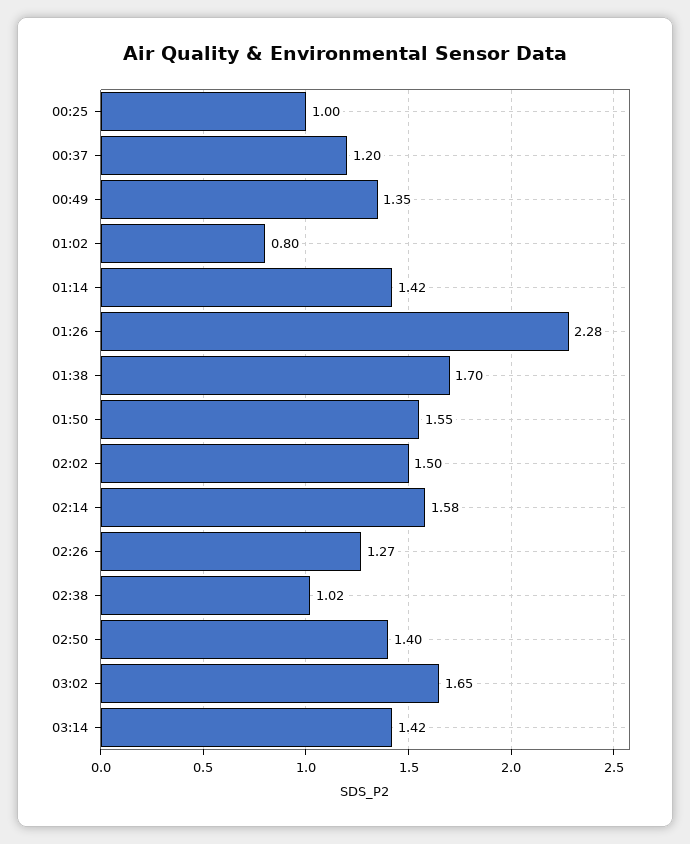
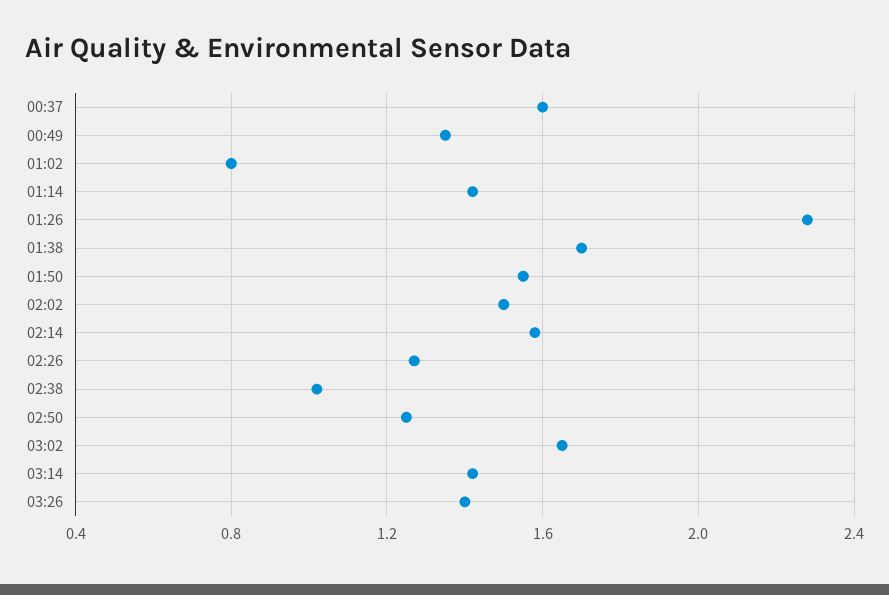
00:25: 1 -> none
00:37: 1.2 -> 1.6
02:50: 1.4 -> 1.25
03:26: none -> 1.4

